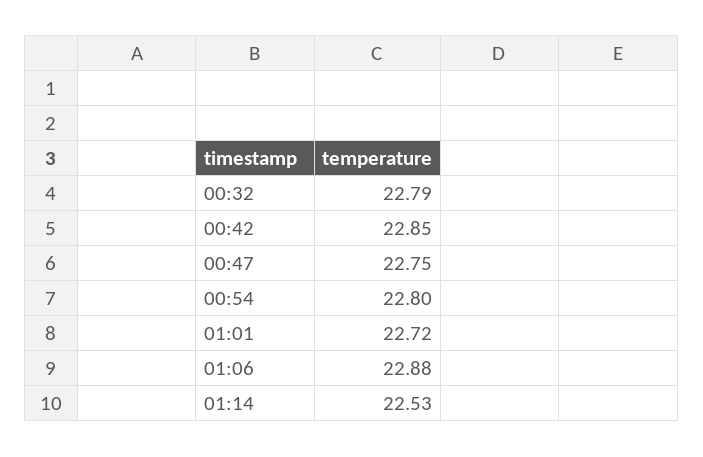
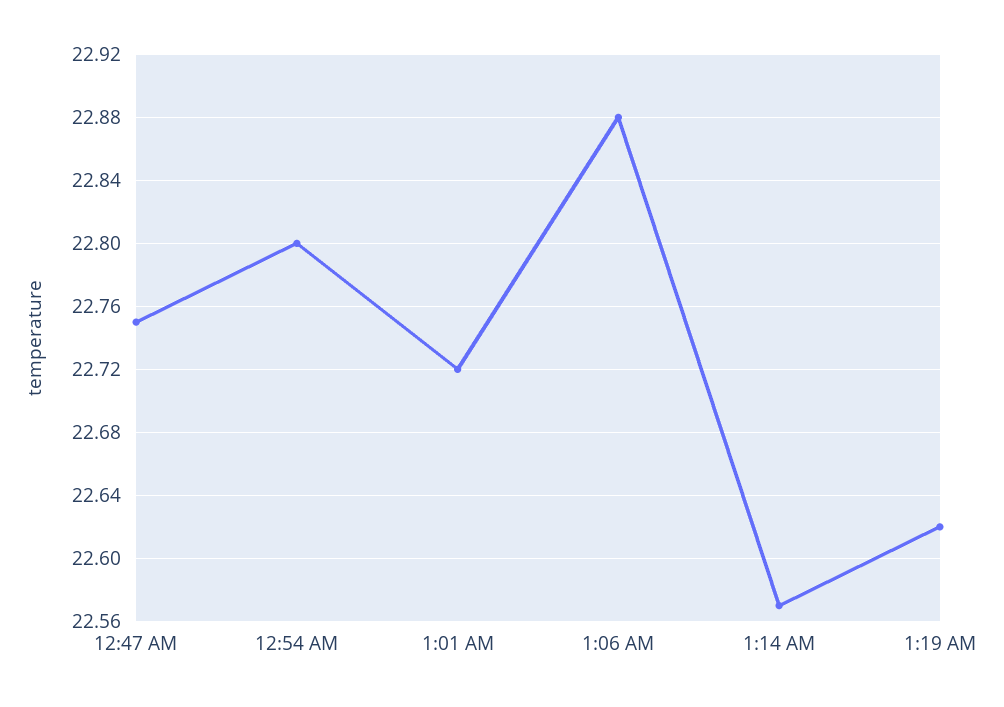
00:32: 22.79 -> none
00:42: 22.85 -> none
01:14: 22.53 -> 22.57
1:19 AM: none -> 22.62

